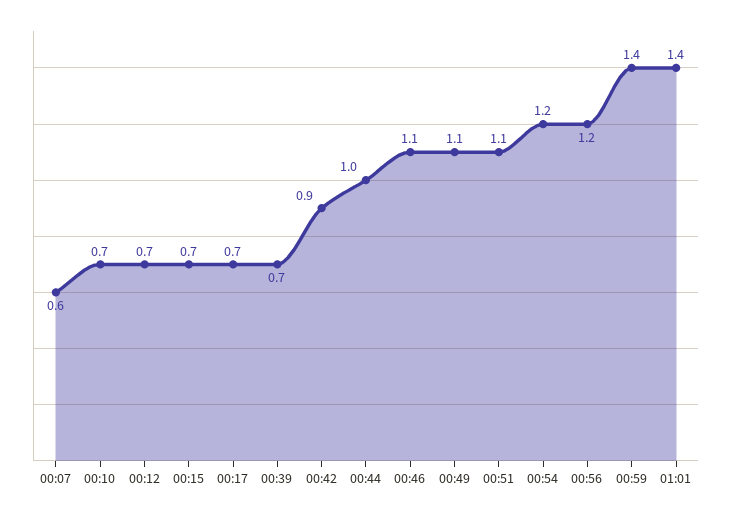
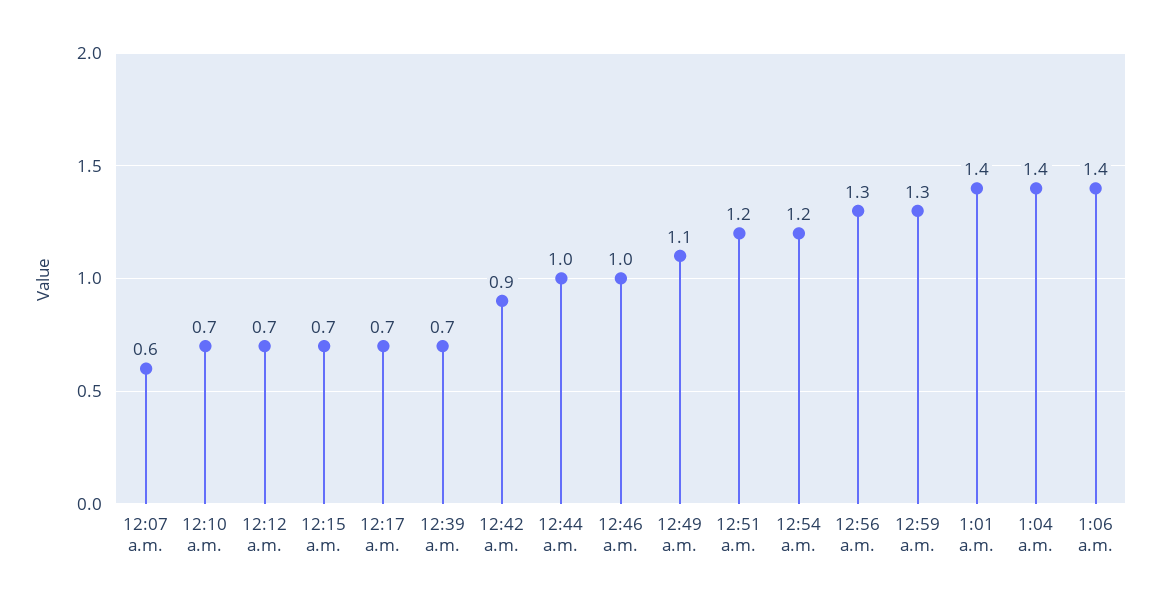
00:46: 1.1 -> 1
00:51: 1.1 -> 1.2
00:56: 1.2 -> 1.3
00:59: 1.4 -> 1.3
1:04 a.m.: none -> 1.4
1:06 a.m.: none -> 1.4

